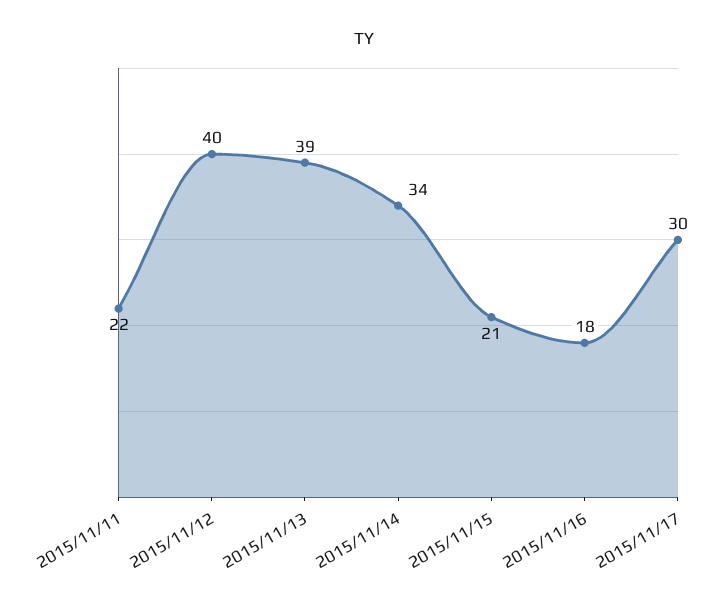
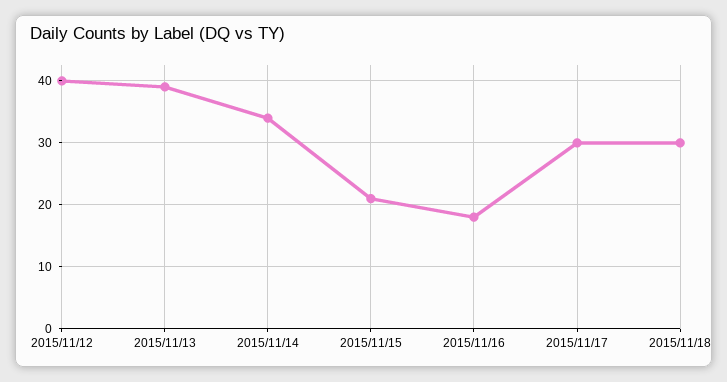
2015/11/11: 22 -> none
2015/11/18: none -> 30

